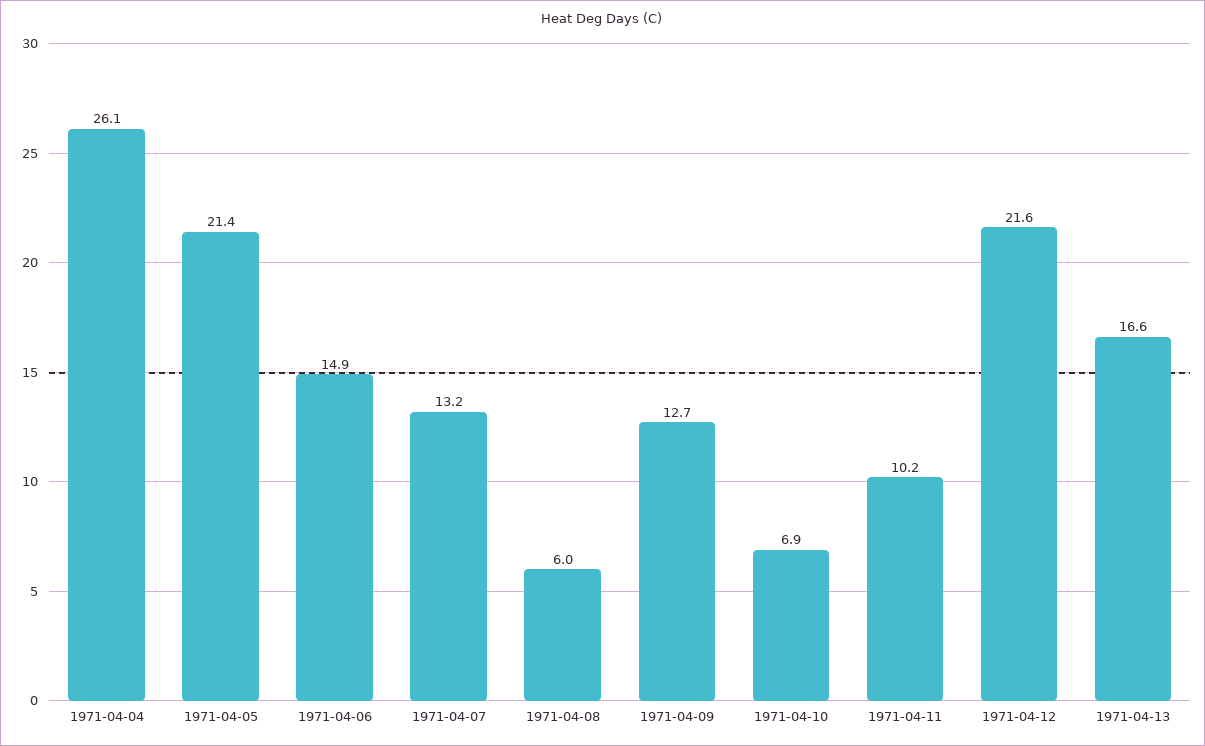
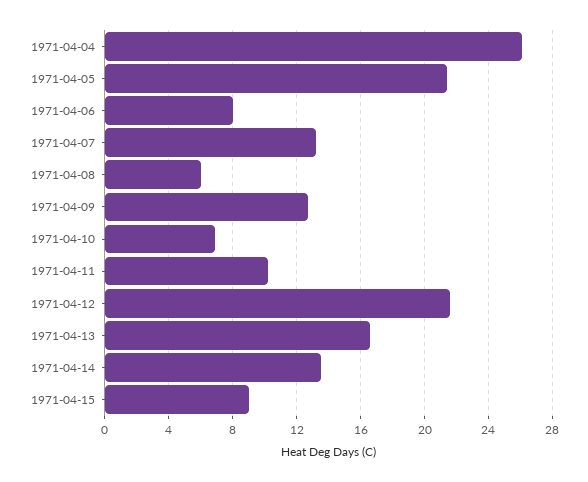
1971-04-06: 14.9 -> 8
1971-04-14: none -> 13.5
1971-04-15: none -> 9

